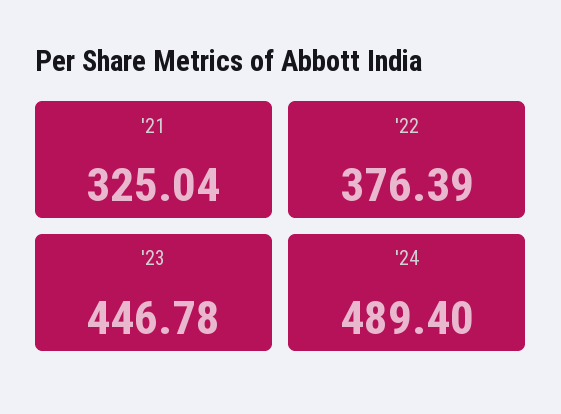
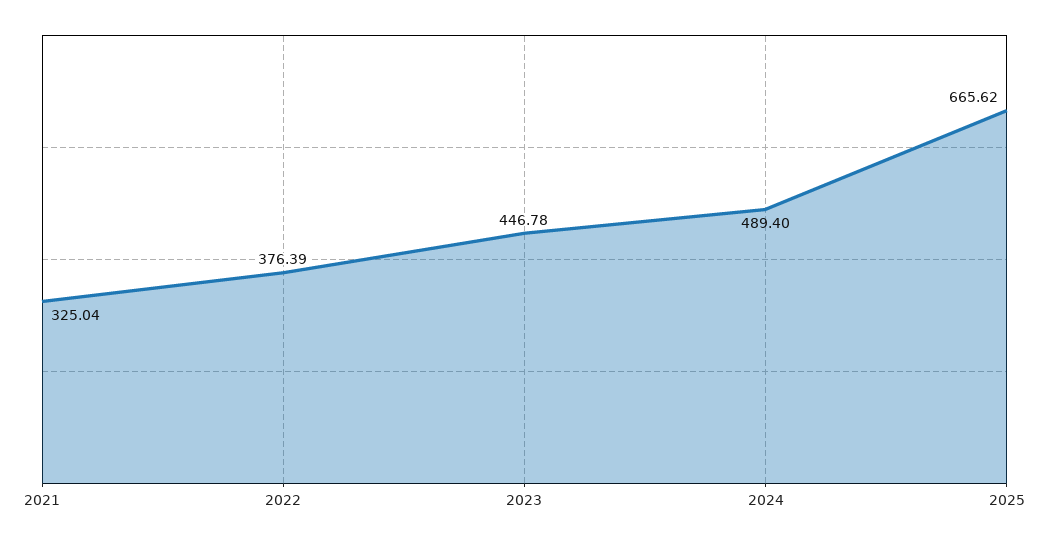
2025: none -> 665.62

